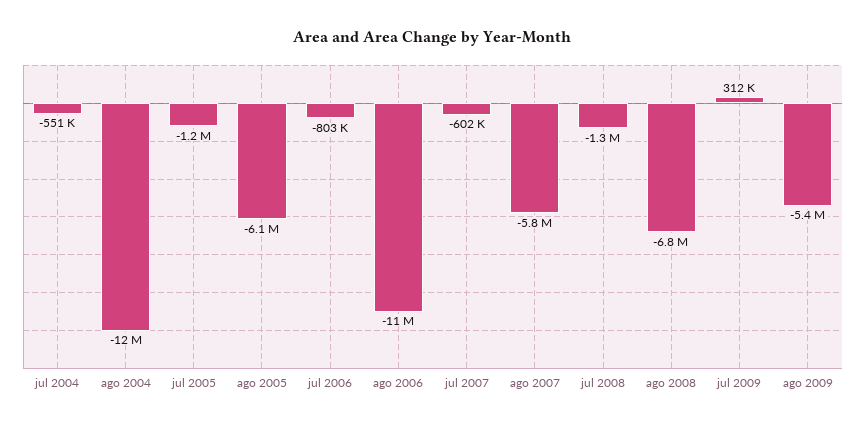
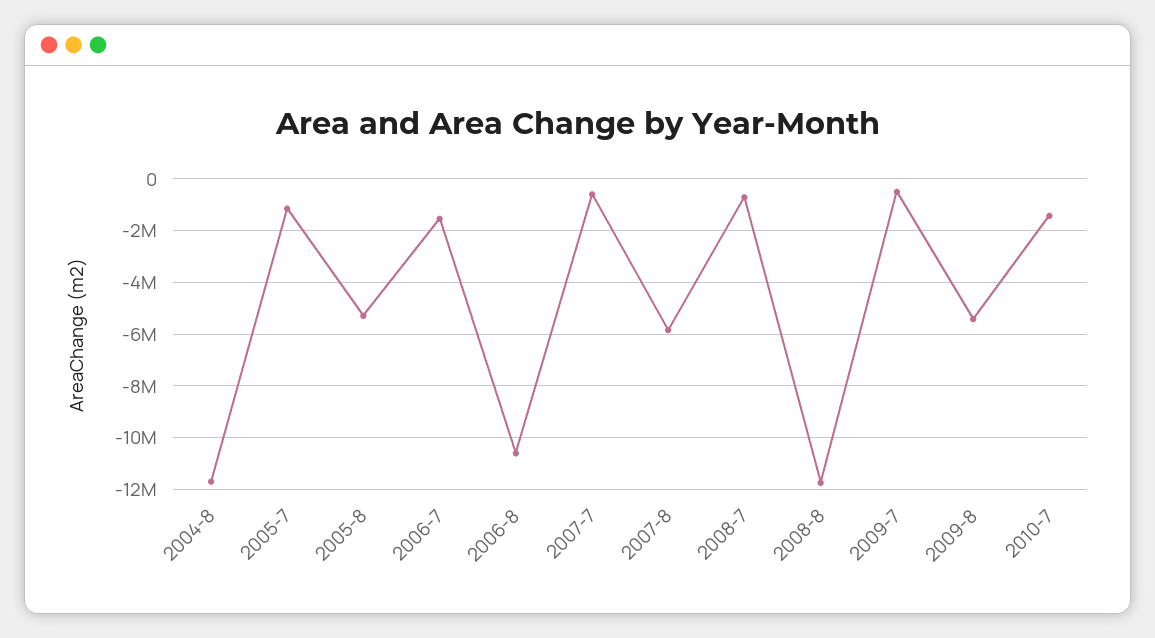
jul 2004: -551000 -> none
ago 2005: -6100000 -> -5250000
jul 2006: -803000 -> -1500000
jul 2008: -1300000 -> -750000
ago 2008: -6800000 -> -11750000
jul 2009: 312000 -> -500000
2010-7: none -> -1500000

